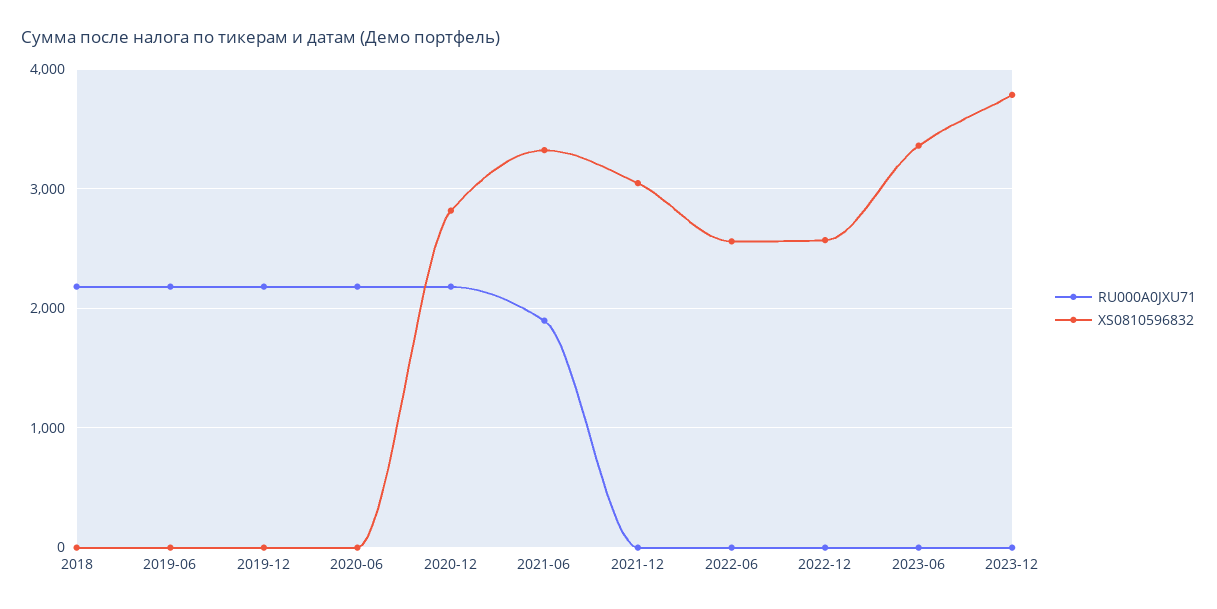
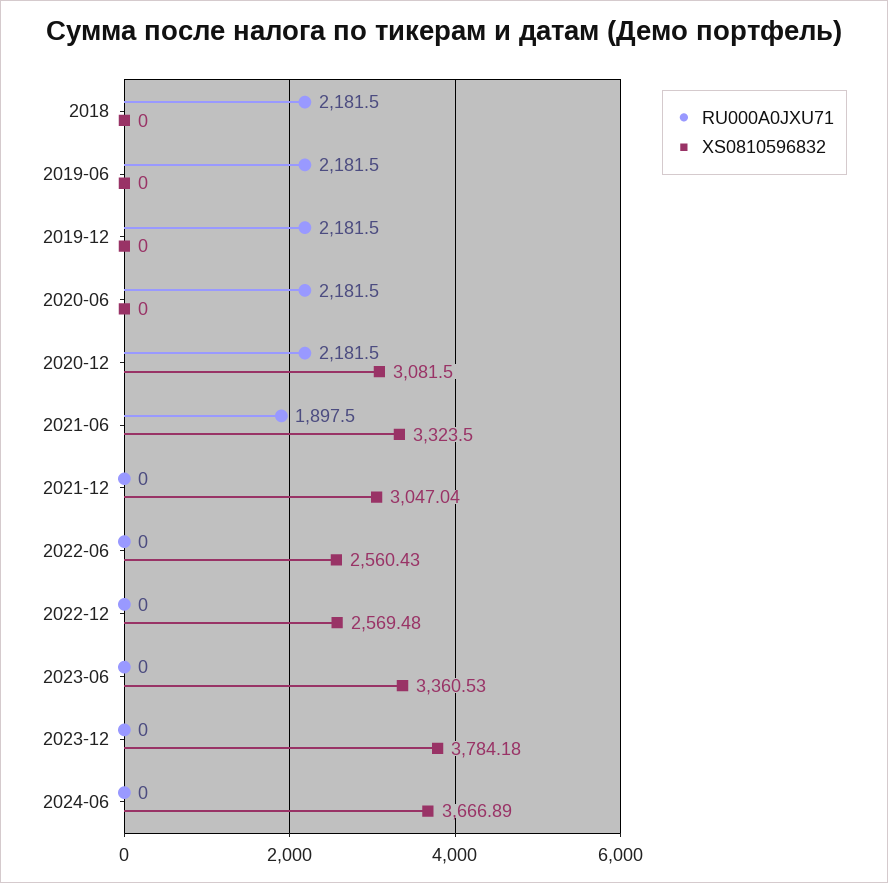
XS0810596832, 2020-12: 2800 -> 3081.5
RU000A0JXU71, 2024-06: none -> 0
XS0810596832, 2024-06: none -> 3666.89

